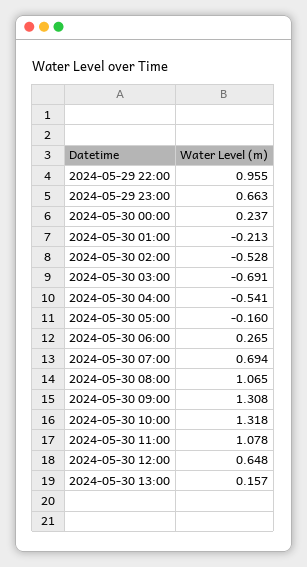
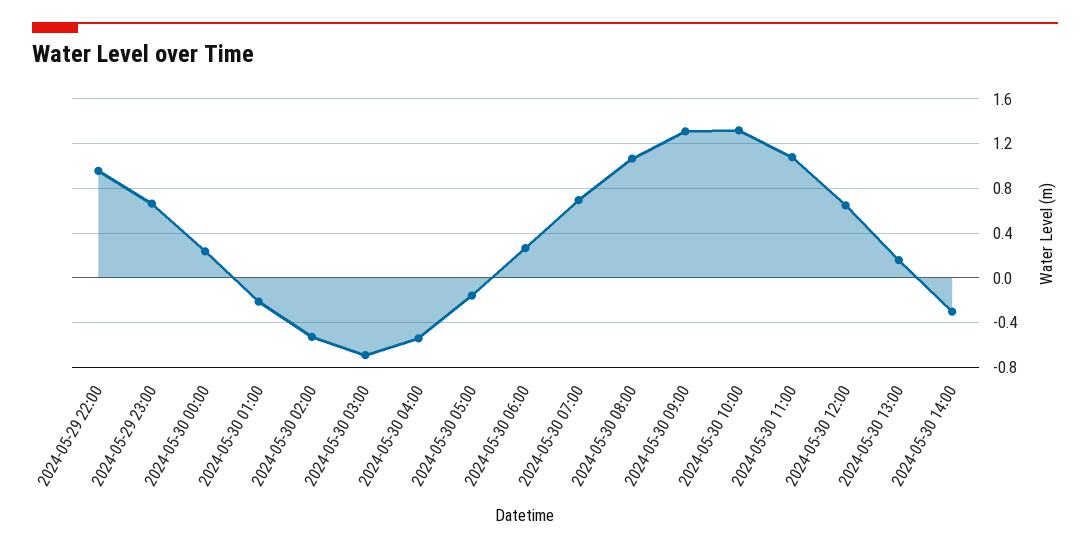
2024-05-30 14:00: none -> -0.3

